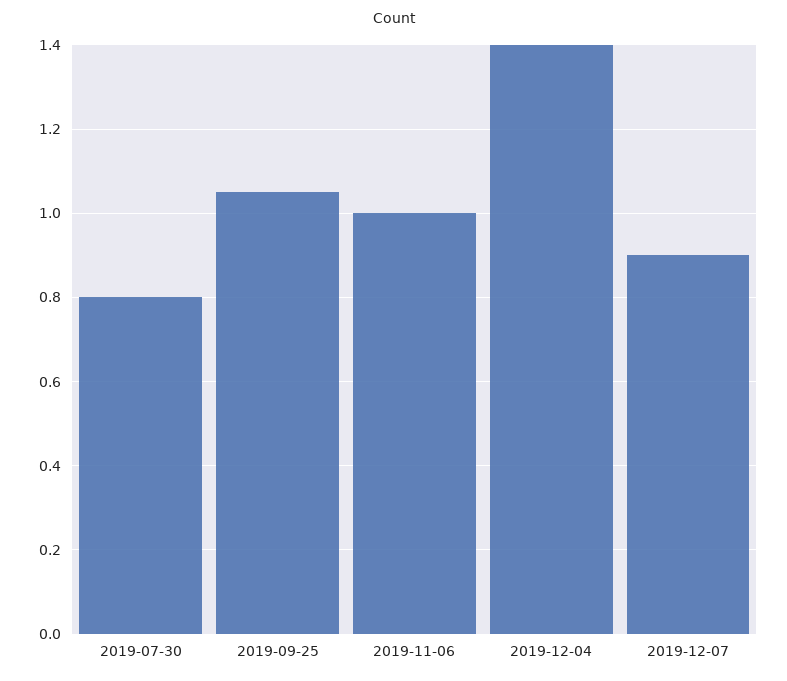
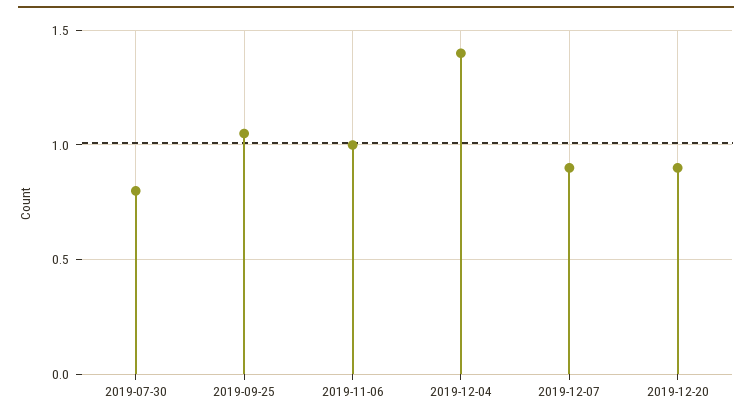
2019-12-20: none -> 0.9

